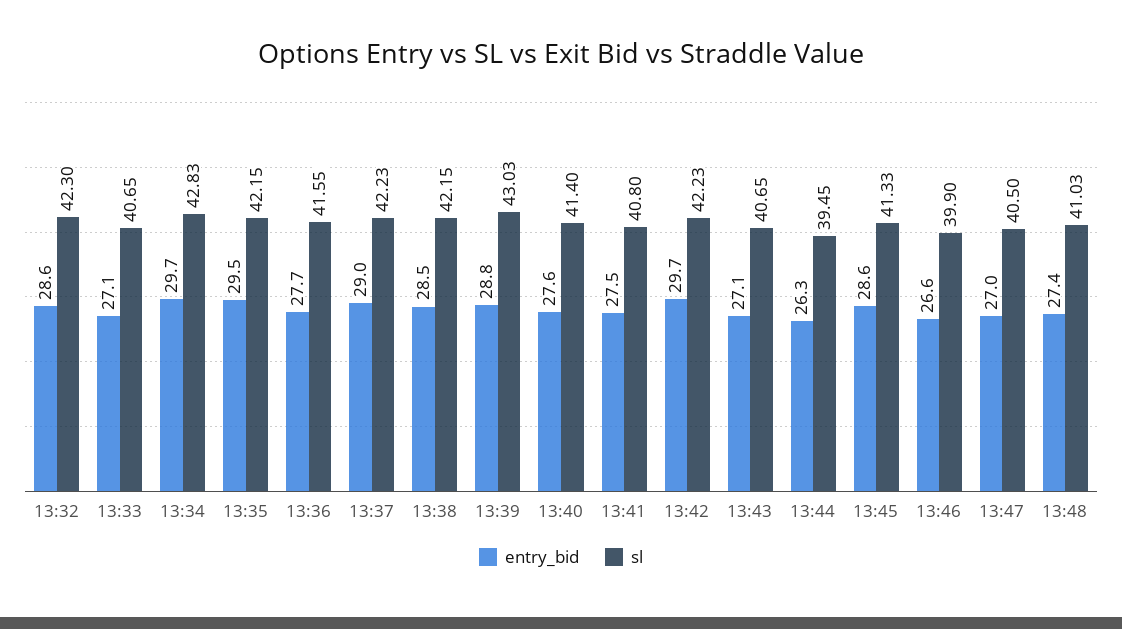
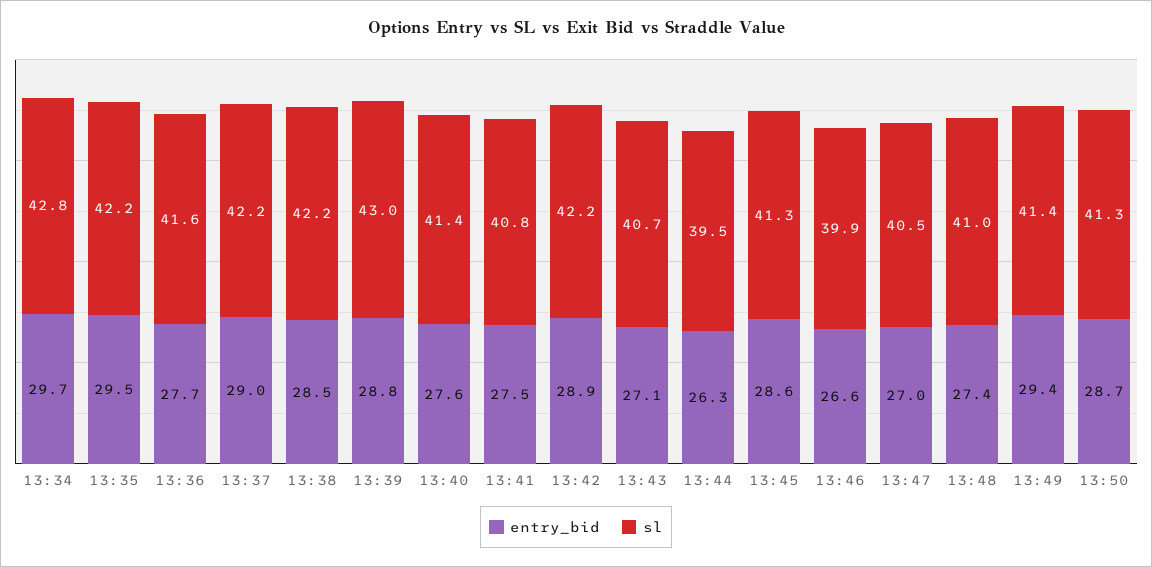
entry_bid, 13:32: 28.6 -> none
sl, 13:32: 42.3 -> none
entry_bid, 13:33: 27.1 -> none
sl, 13:33: 40.65 -> none
entry_bid, 13:42: 29.7 -> 28.9
entry_bid, 13:49: none -> 29.4
sl, 13:49: none -> 41.4
entry_bid, 13:50: none -> 28.7
sl, 13:50: none -> 41.3

